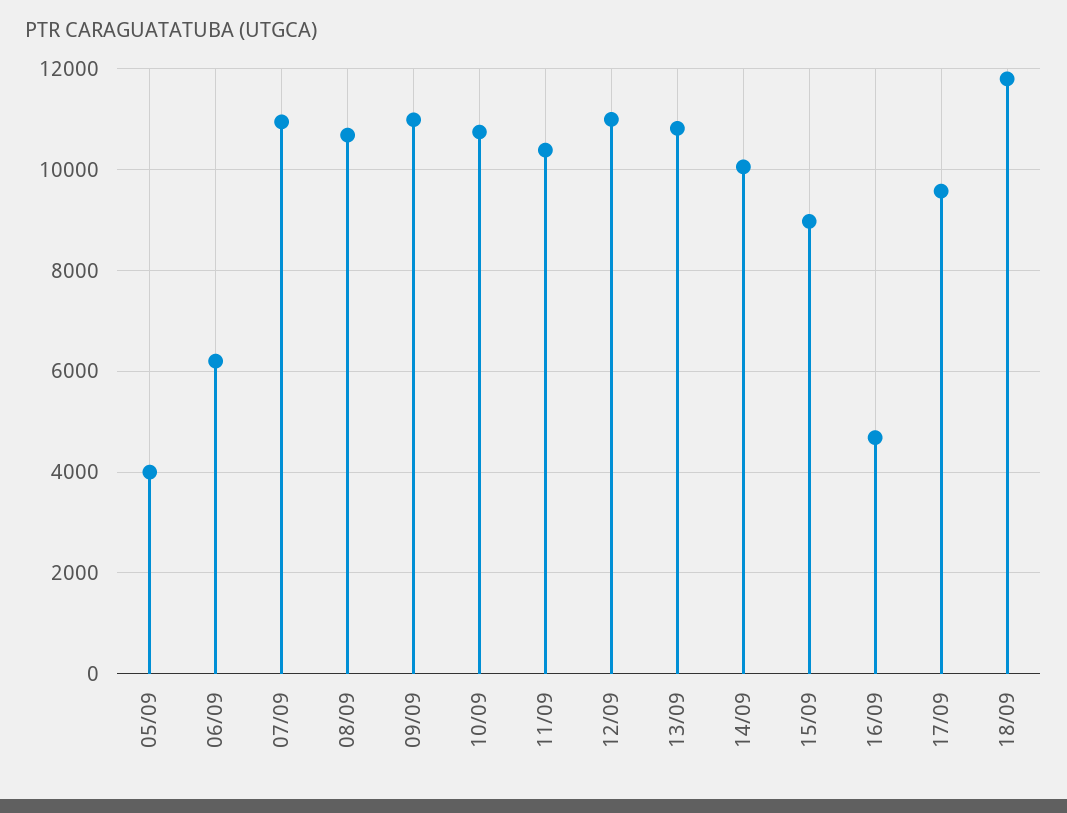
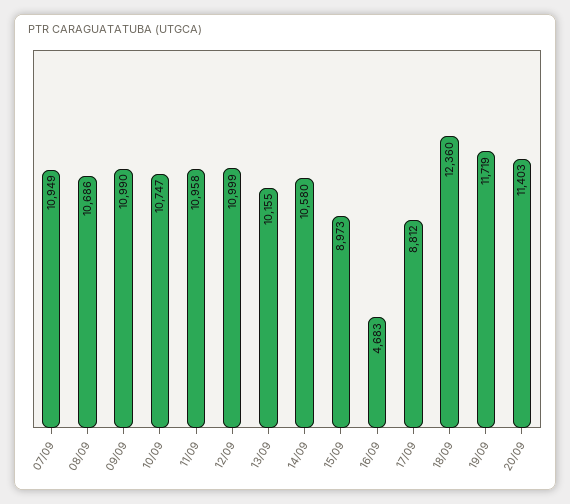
05/09: 4000 -> none
06/09: 6200 -> none
11/09: 10400 -> 10958
13/09: 10800 -> 10155
14/09: 10000 -> 10580
17/09: 9600 -> 8812
18/09: 11800 -> 12360
19/09: none -> 11719
20/09: none -> 11403

